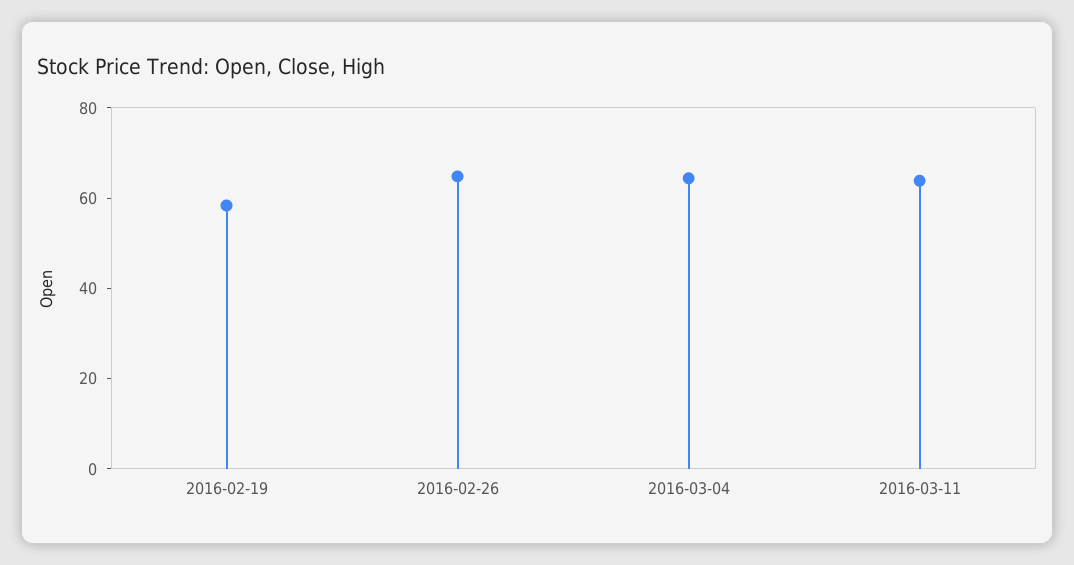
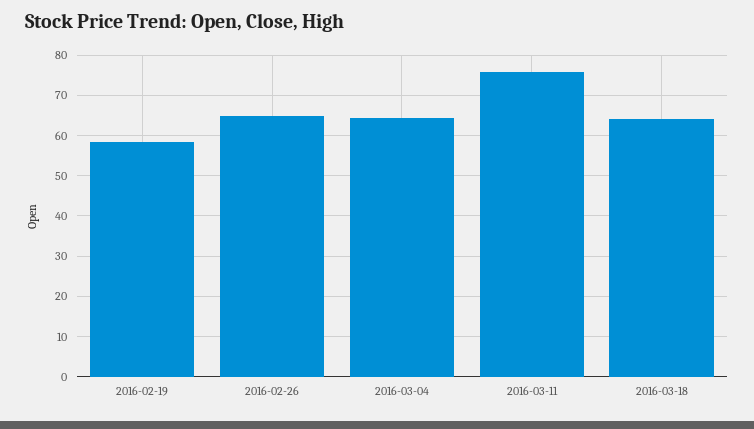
2016-03-11: 65 -> 76
2016-03-18: none -> 64

